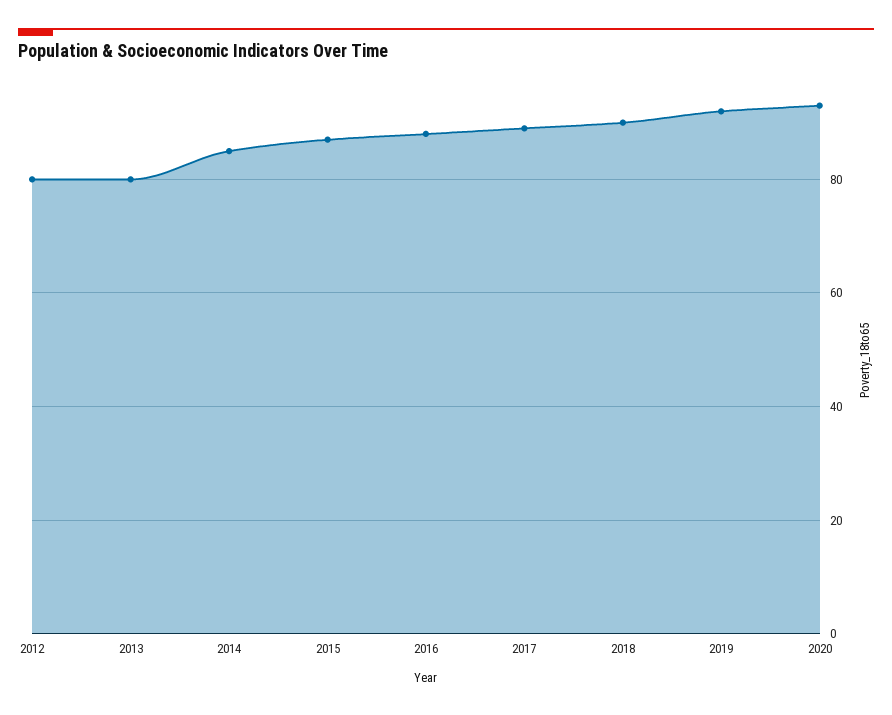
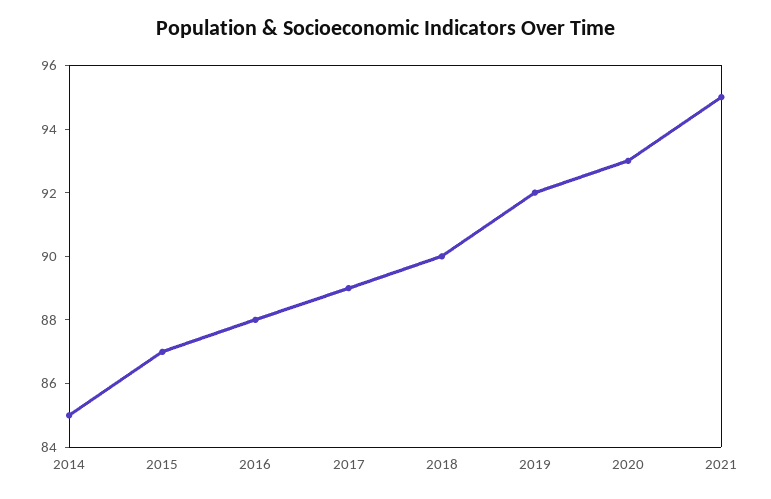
2012: 80 -> none
2013: 80 -> none
2021: none -> 95

